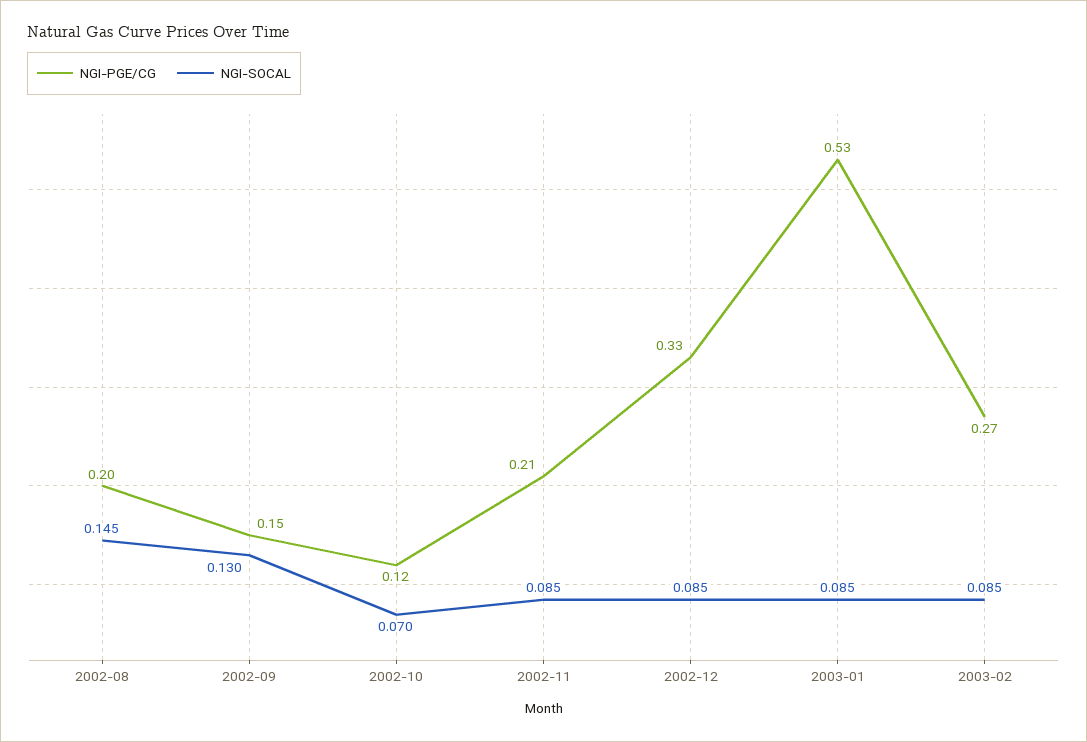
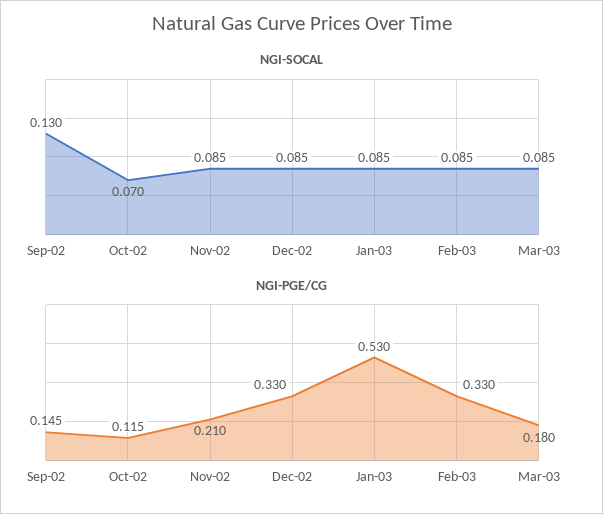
NGI-PGE/CG, 2002-08: 0.2 -> none
NGI-SOCAL, 2002-08: 0.145 -> none
NGI-PGE/CG, 2003-02: 0.27 -> 0.33
NGI-SOCAL, Mar-03: none -> 0.085
NGI-PGE/CG, Mar-03: none -> 0.18

